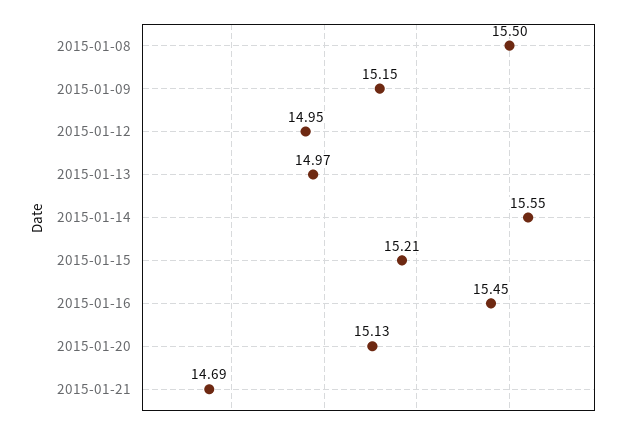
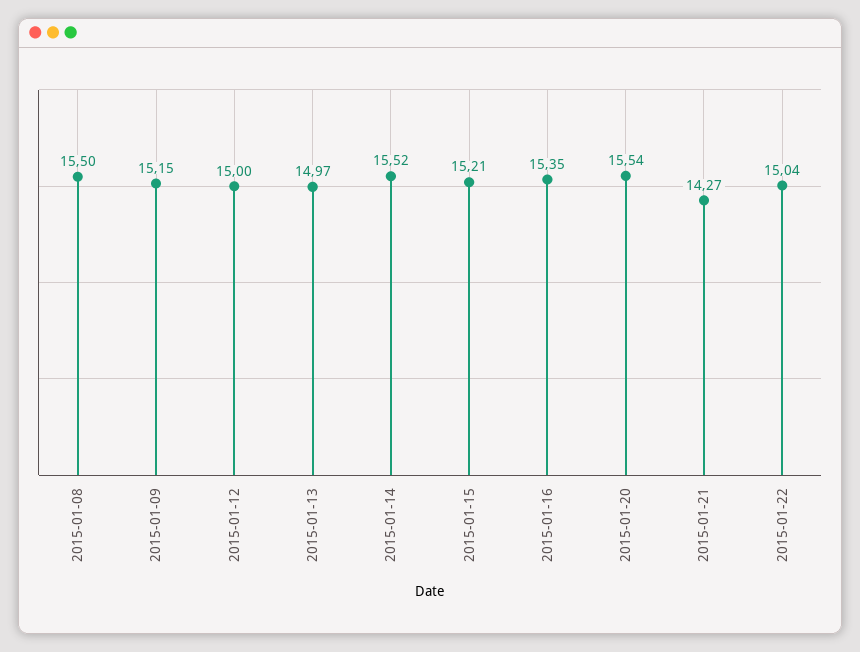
2015-01-12: 14.95 -> 15
2015-01-14: 15.55 -> 15.52
2015-01-16: 15.45 -> 15.35
2015-01-20: 15.13 -> 15.54
2015-01-21: 14.69 -> 14.27
2015-01-22: none -> 15.04

